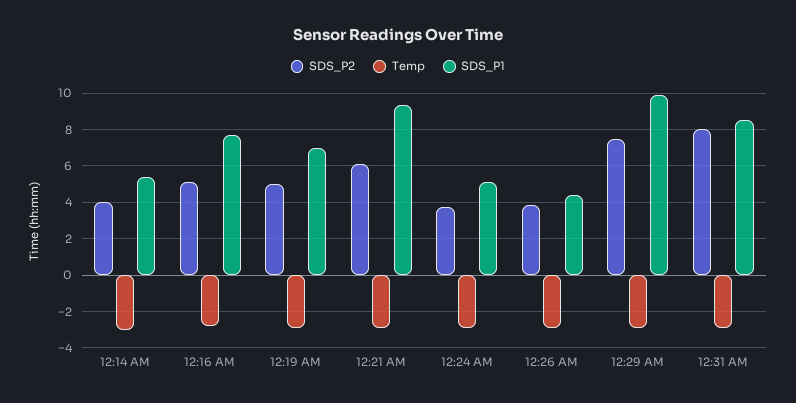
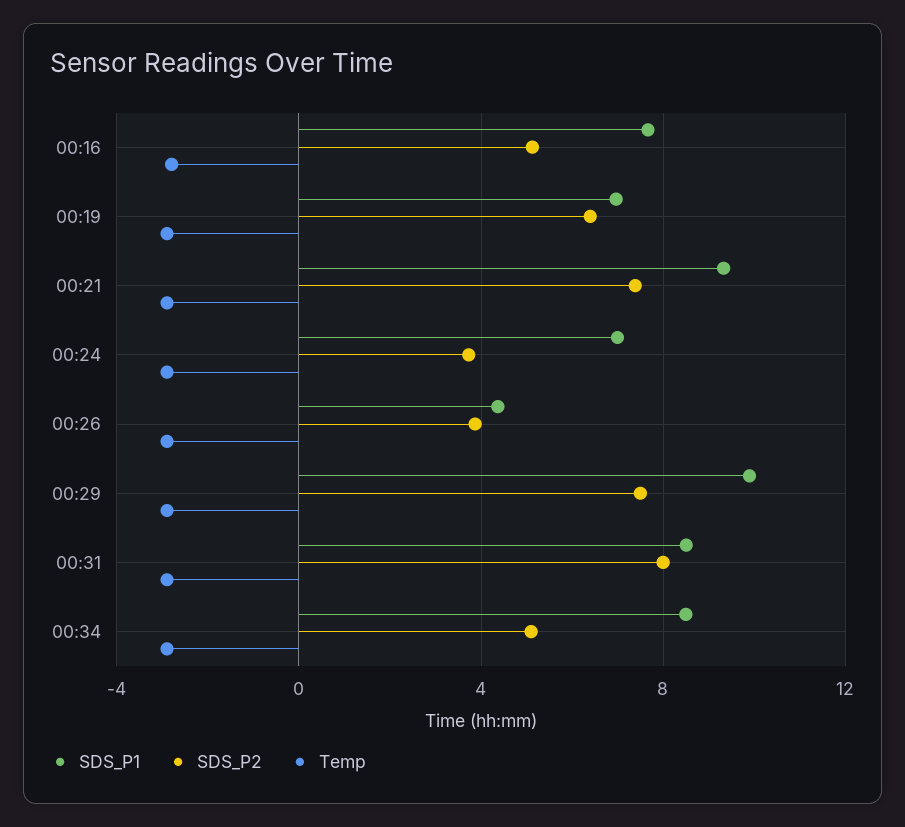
SDS_P2, 12:14 AM: 4 -> none
Temp, 12:14 AM: -3 -> none
SDS_P1, 12:14 AM: 5.5 -> none
SDS_P2, 12:19 AM: 5 -> 6.5
SDS_P2, 12:21 AM: 6 -> 7.5
SDS_P1, 12:24 AM: 5 -> 7
SDS_P1, 00:34: none -> 8.5
SDS_P2, 00:34: none -> 5
Temp, 00:34: none -> -3

